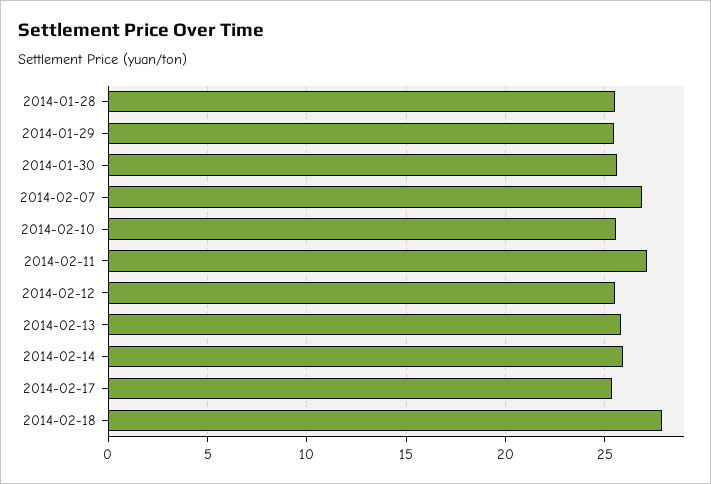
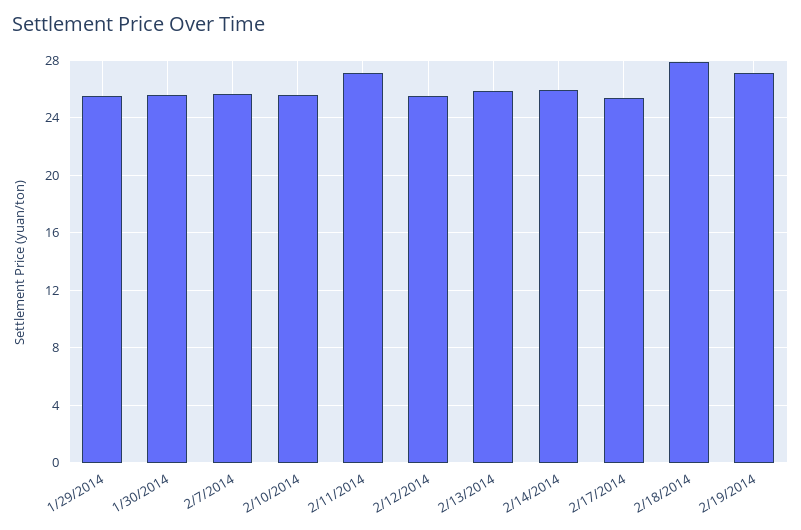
2014-01-28: 25.5 -> none
2014-02-07: 27 -> 25.5
2/19/2014: none -> 27

